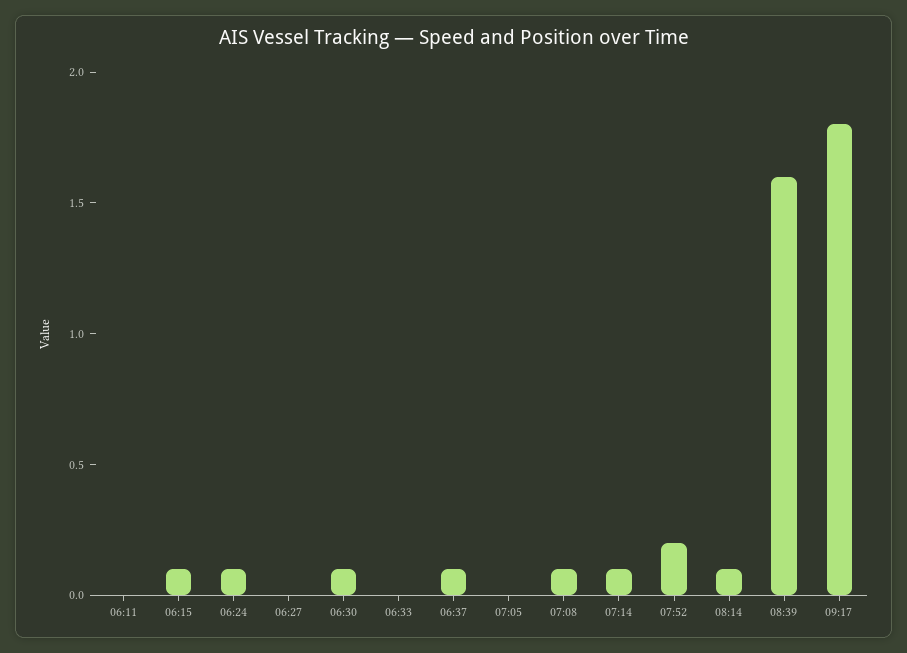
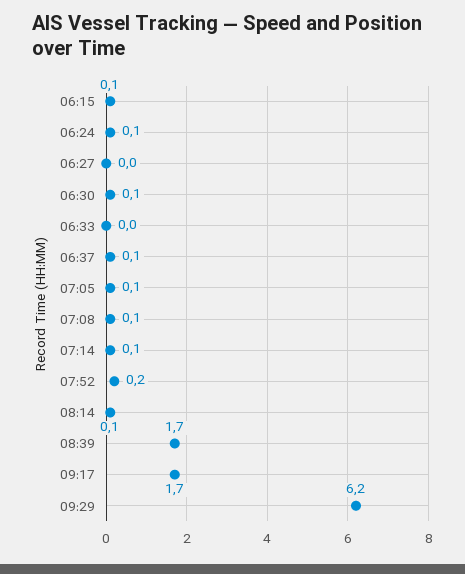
06:11: 0 -> none
07:05: 0 -> 0.1
08:39: 1.6 -> 1.7
09:17: 1.8 -> 1.7
09:29: none -> 6.2

